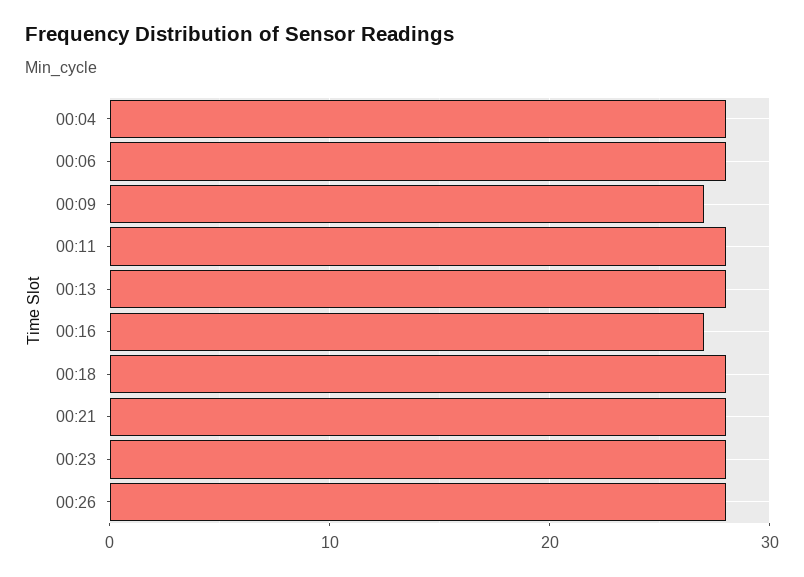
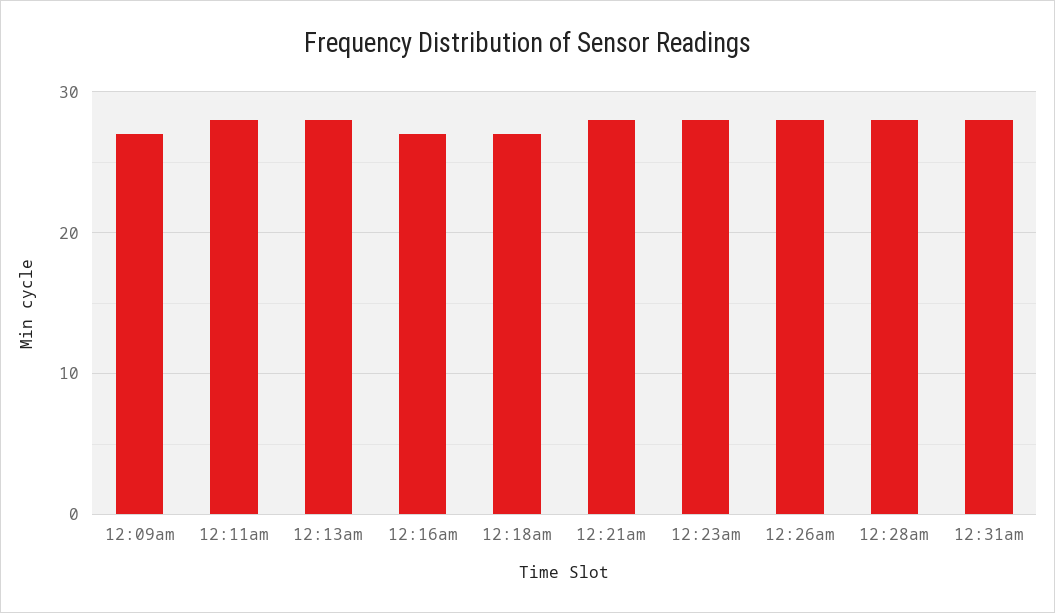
00:04: 28 -> none
00:06: 28 -> none
00:18: 28 -> 27
12:28am: none -> 28
12:31am: none -> 28

